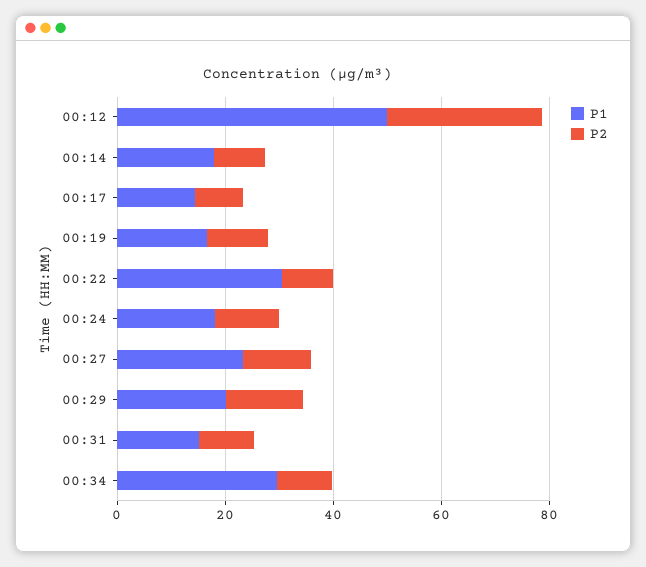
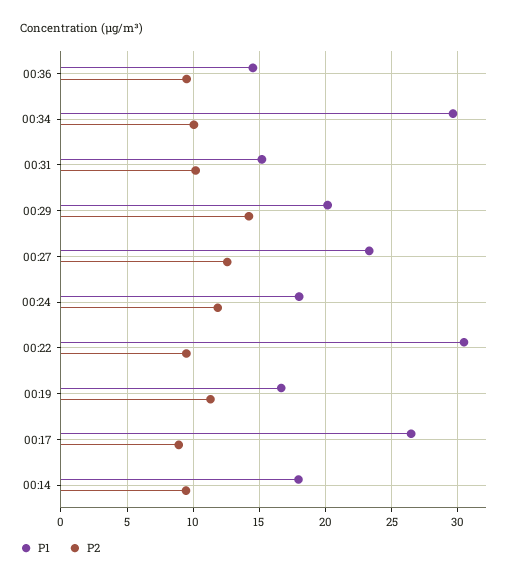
P1, 00:12: 50 -> none
P2, 00:12: 30 -> none
P1, 00:17: 15 -> 26.5
P1, 00:36: none -> 14.5
P2, 00:36: none -> 9.5

